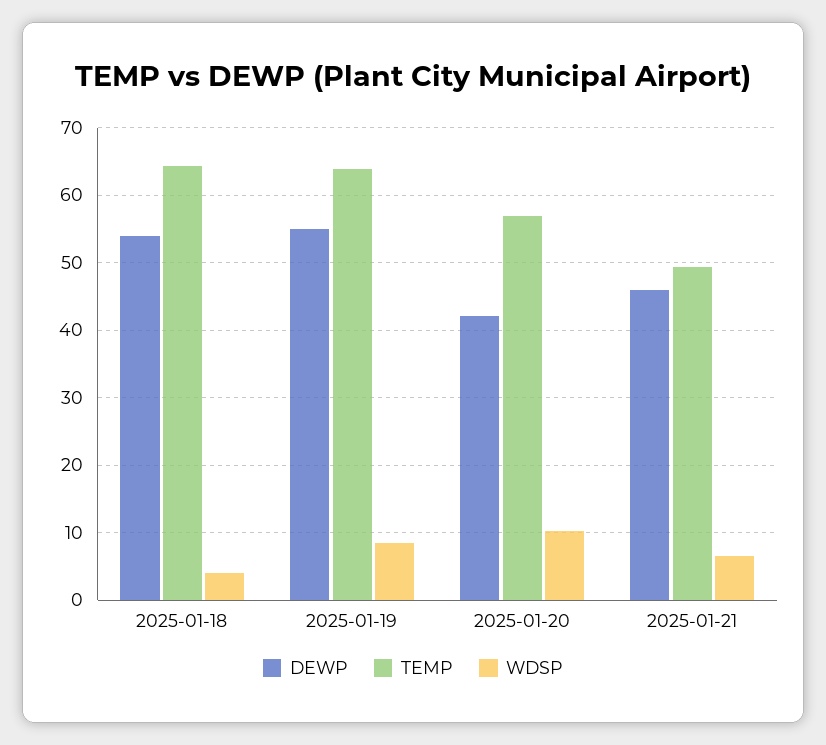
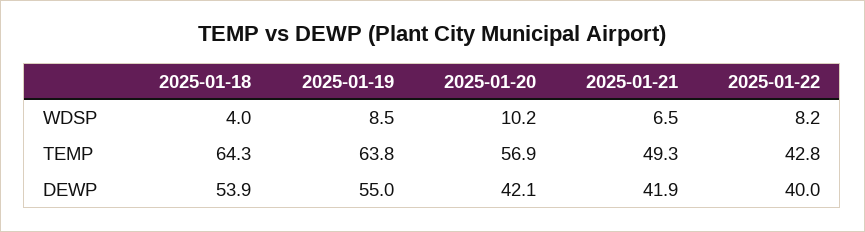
DEWP, 2025-01-21: 46 -> 41.9
WDSP, 2025-01-22: none -> 8.2
TEMP, 2025-01-22: none -> 42.8
DEWP, 2025-01-22: none -> 40

